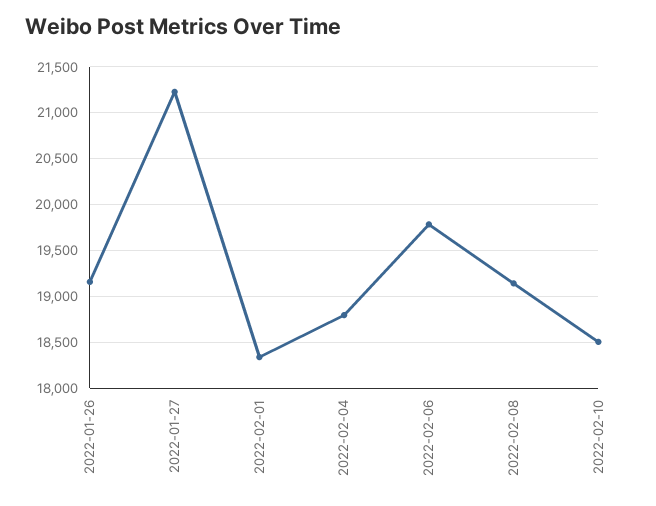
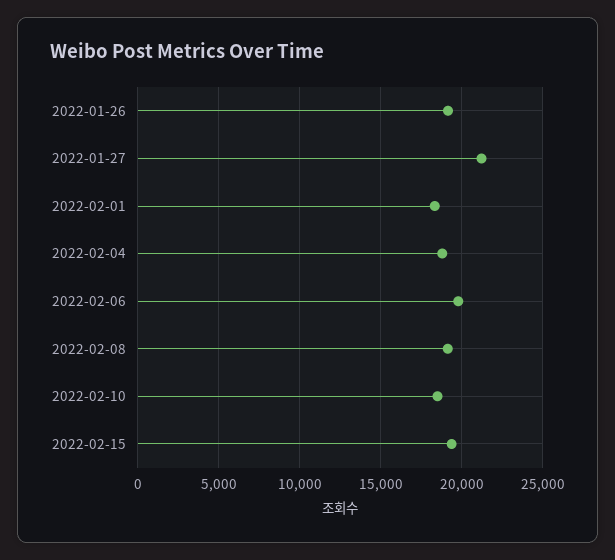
2022-02-15: none -> 19500

